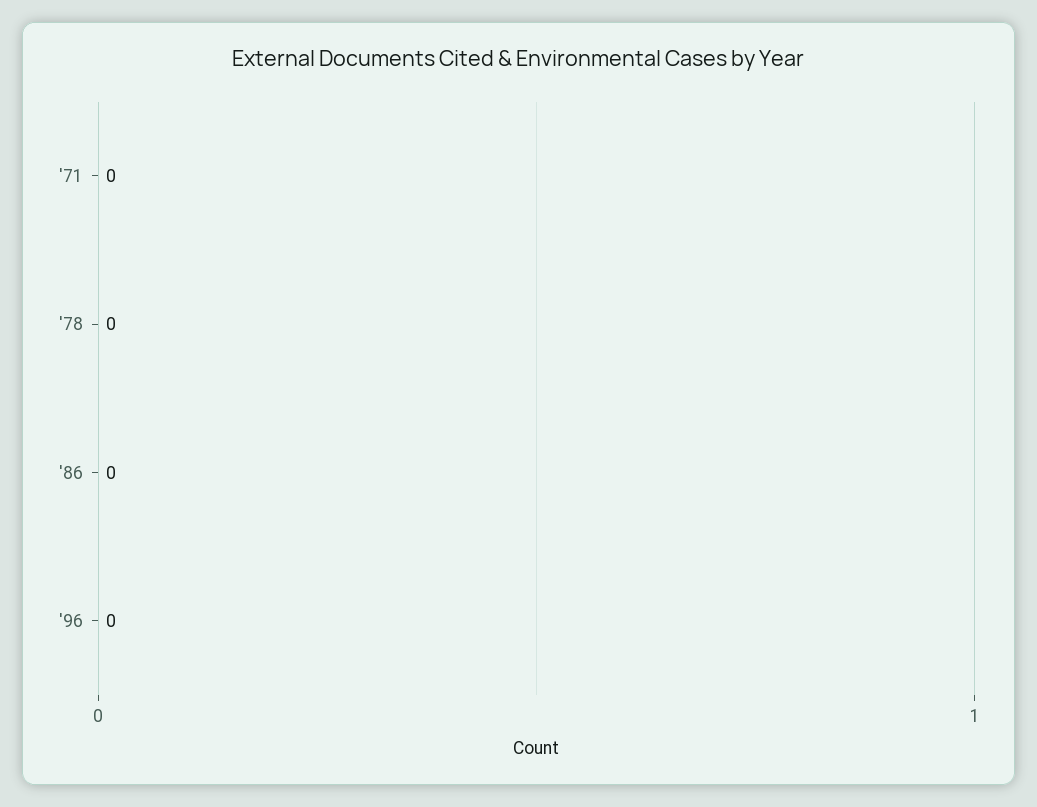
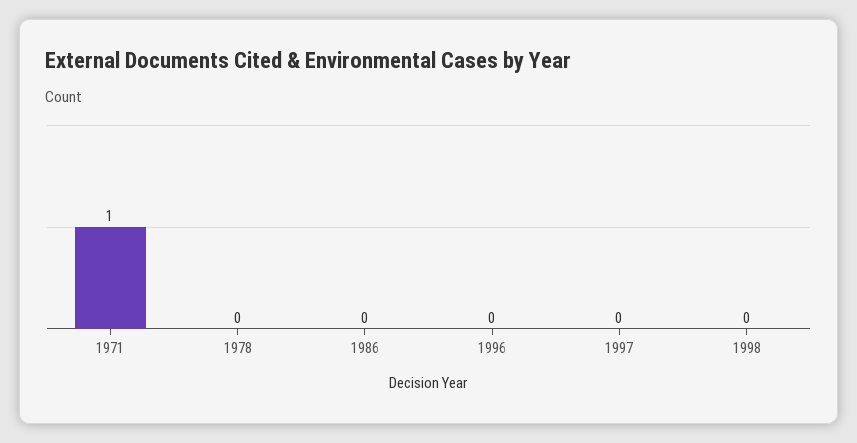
'71: 0 -> 1
1997: none -> 0
1998: none -> 0

